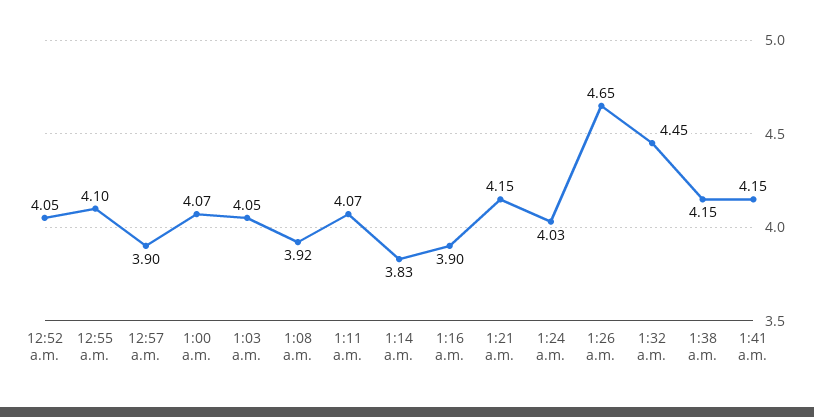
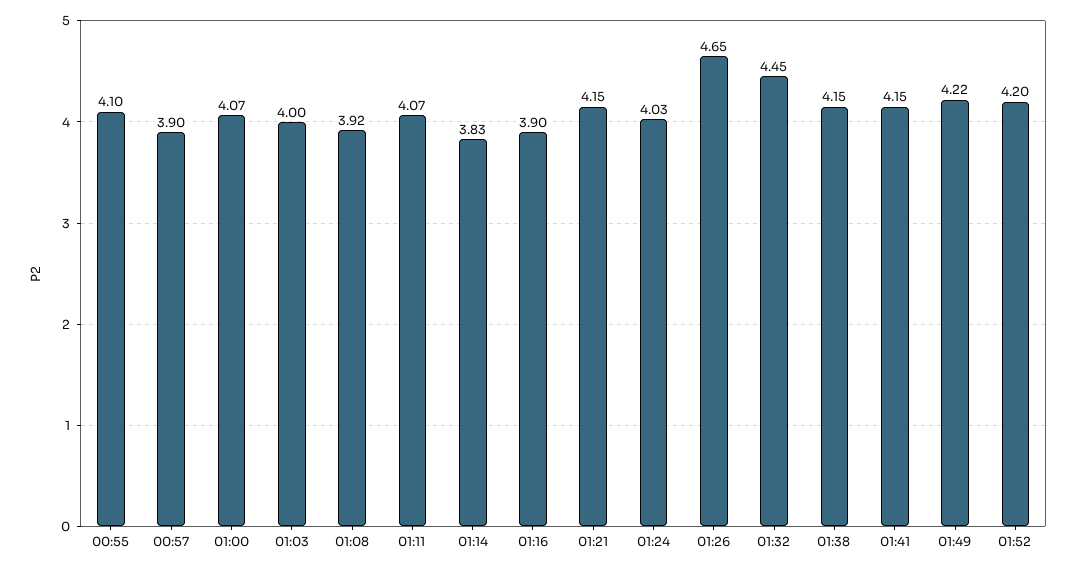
12:52 a.m.: 4.05 -> none
1:03 a.m.: 4.05 -> 4
01:49: none -> 4.22
01:52: none -> 4.2

